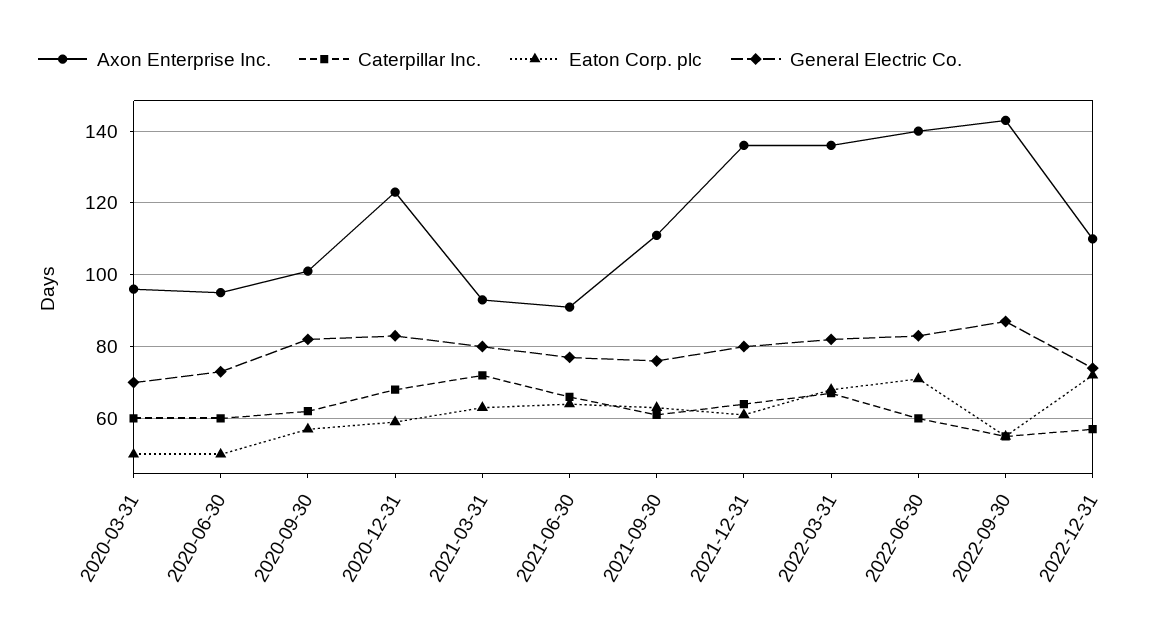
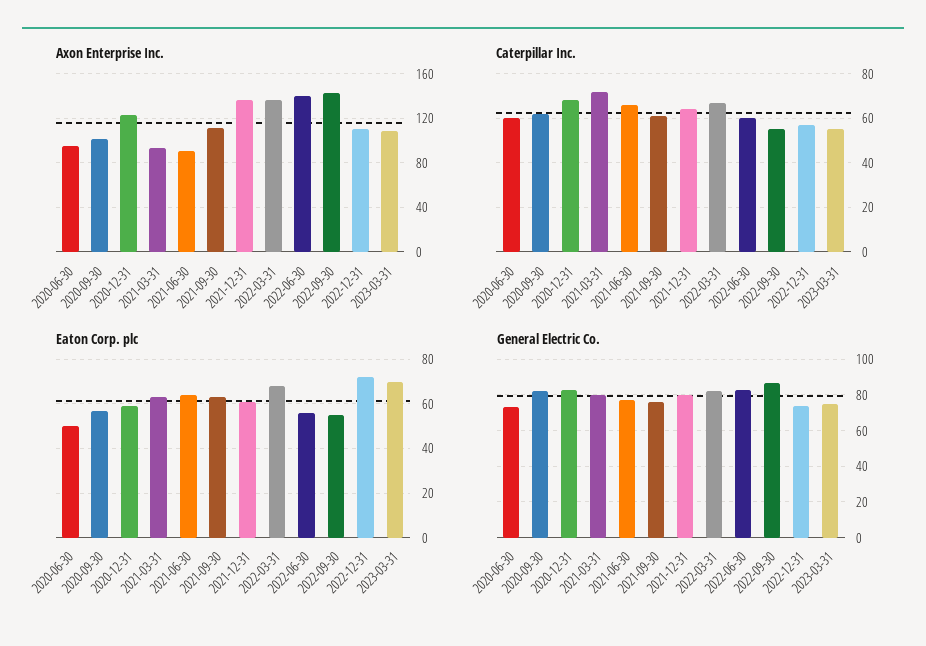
Axon Enterprise Inc., 2020-03-31: 95 -> none
Caterpillar Inc., 2020-03-31: 60 -> none
Eaton Corp. plc, 2020-03-31: 50 -> none
General Electric Co., 2020-03-31: 70 -> none
Eaton Corp. plc, 2022-06-30: 70 -> 55
Axon Enterprise Inc., 2023-03-31: none -> 110
Caterpillar Inc., 2023-03-31: none -> 55
Eaton Corp. plc, 2023-03-31: none -> 70
General Electric Co., 2023-03-31: none -> 75

